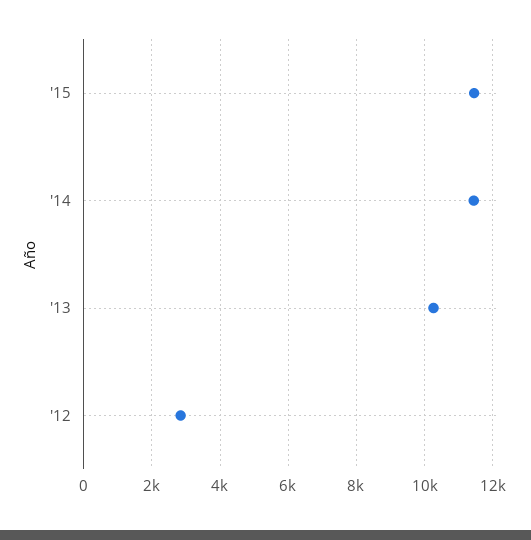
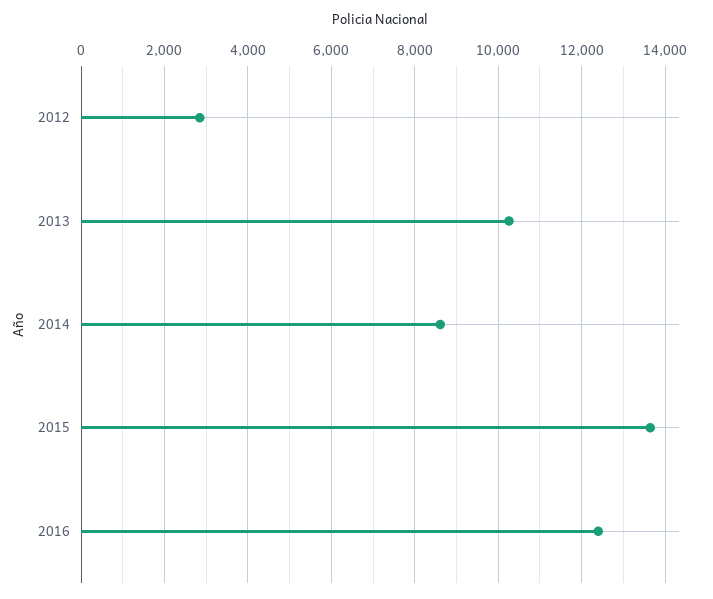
'15: 11400 -> 13600
'14: 11400 -> 8600
2016: none -> 12400

